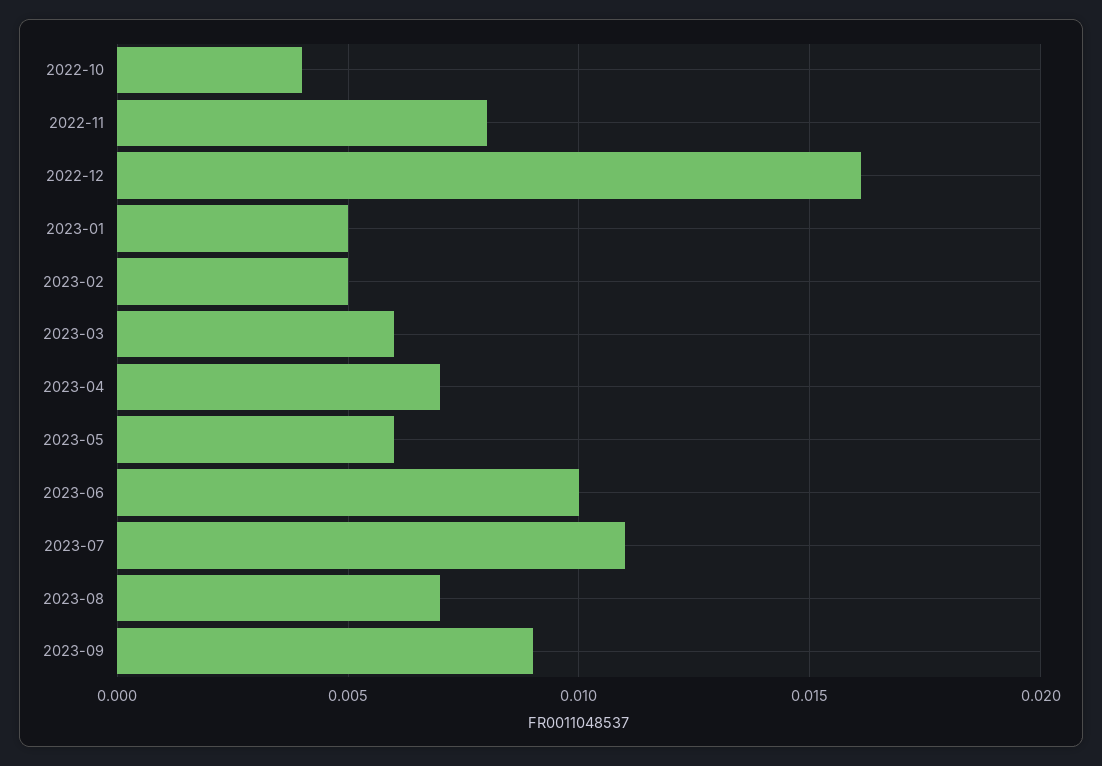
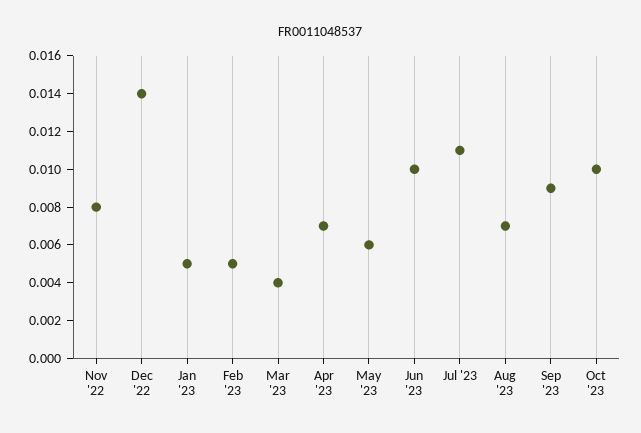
2022-10: 0.004 -> none
2022-12: 0.016 -> 0.014
2023-03: 0.006 -> 0.004
Oct '23: none -> 0.01

